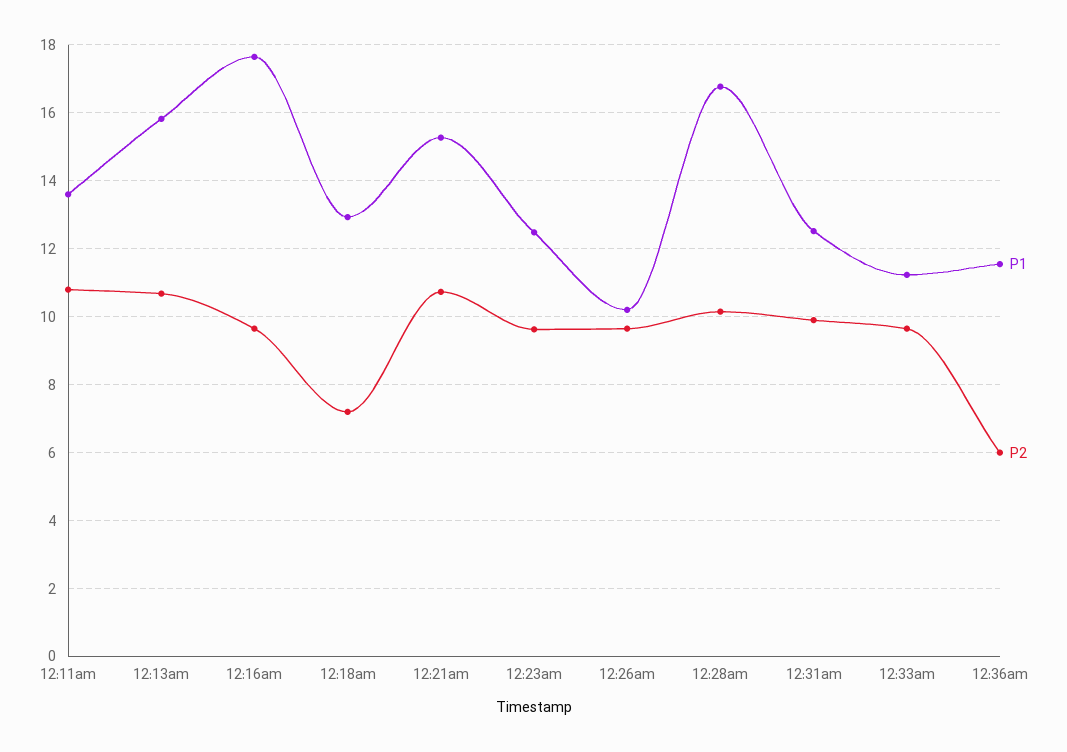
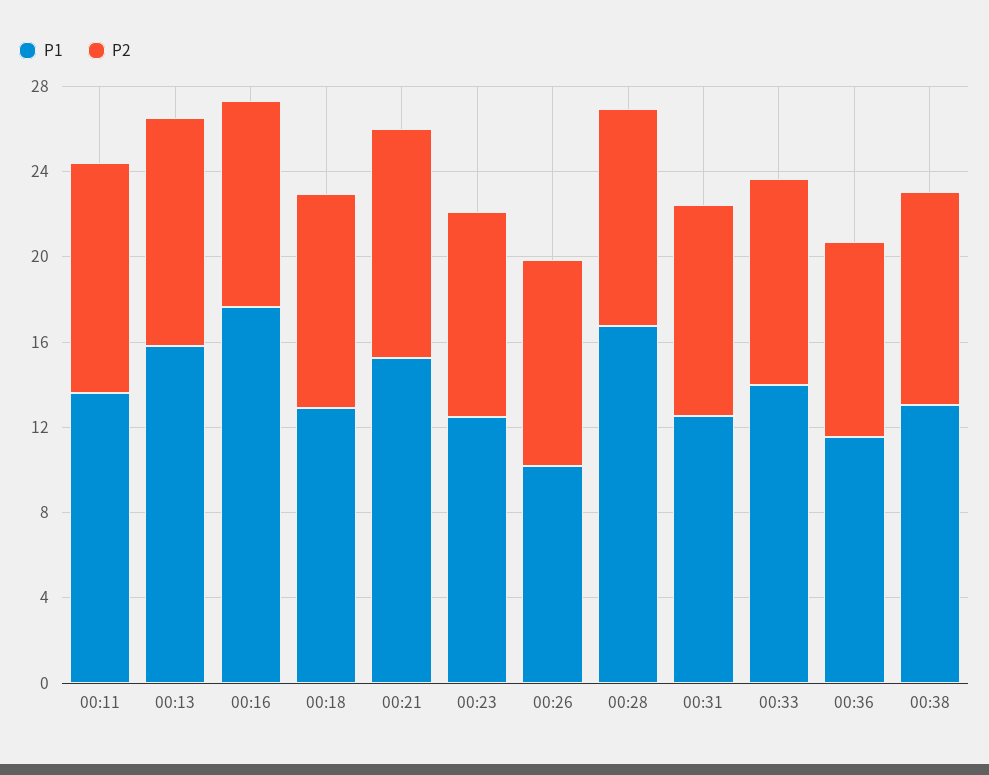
P2, 12:18am: 7.2 -> 10
P1, 12:33am: 11.2 -> 14
P2, 12:36am: 6 -> 9
P1, 00:38: none -> 13
P2, 00:38: none -> 10

